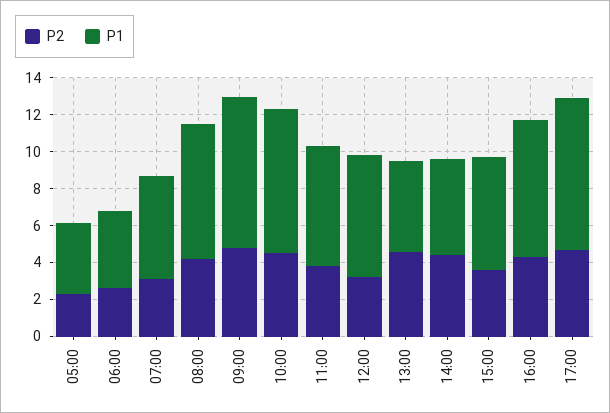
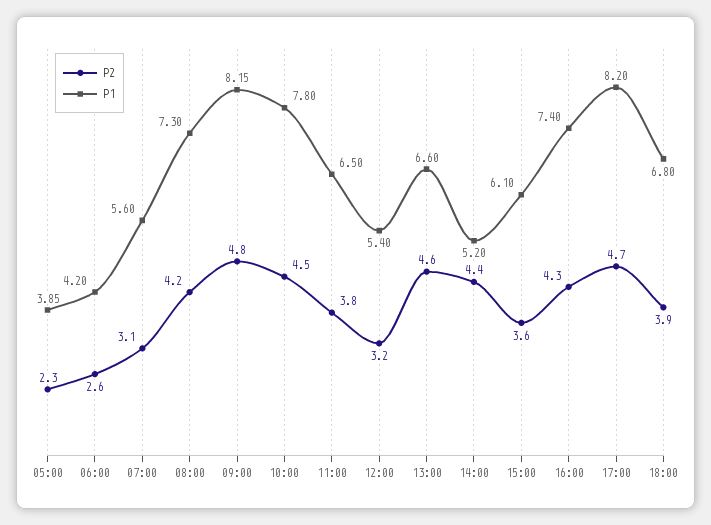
P1, 12:00: 6.5 -> 5.4
P1, 13:00: 5 -> 6.6
P2, 18:00: none -> 3.9
P1, 18:00: none -> 6.8

